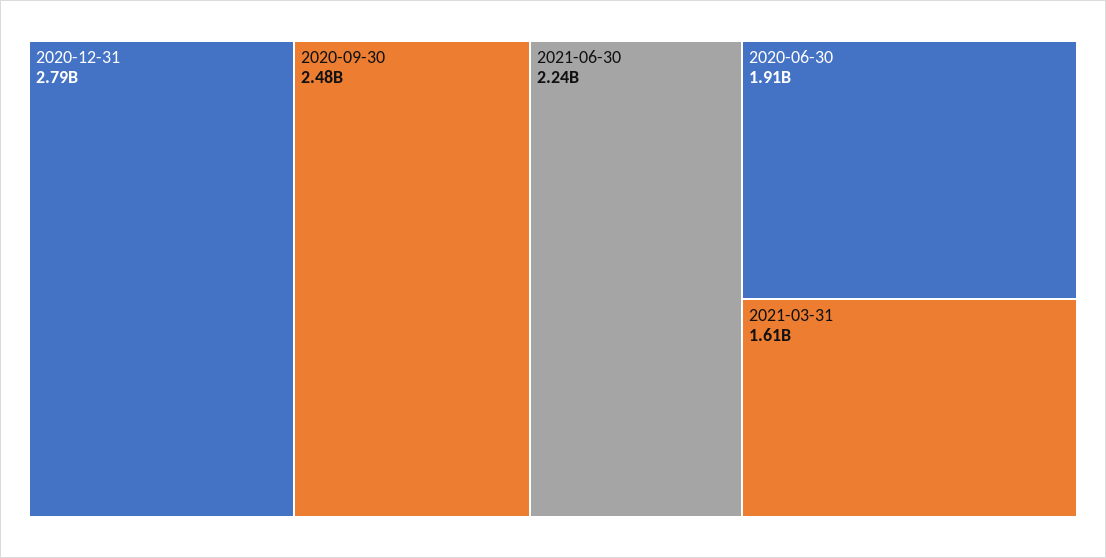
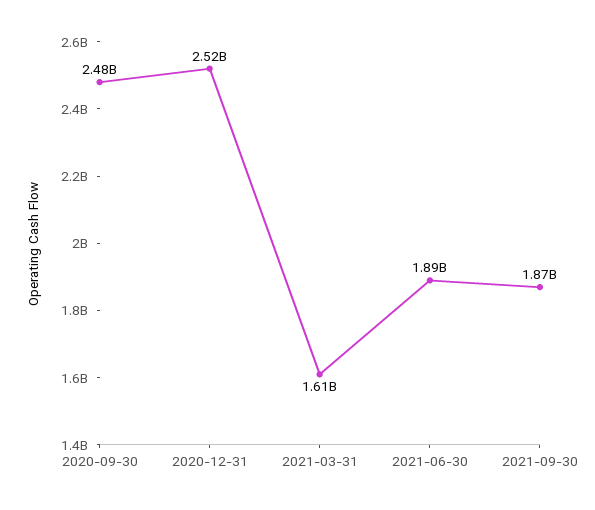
2020-12-31: 2790000000 -> 2520000000
2021-06-30: 2240000000 -> 1890000000
2020-06-30: 1910000000 -> none
2021-09-30: none -> 1870000000

